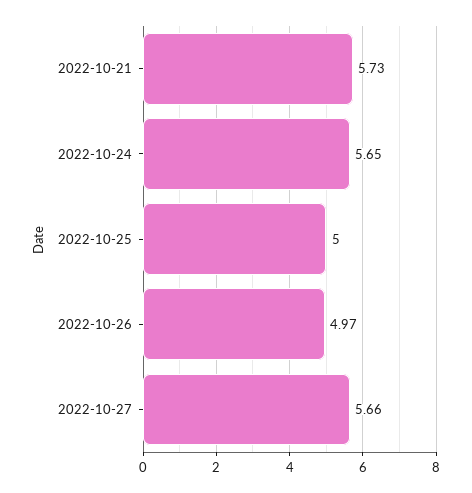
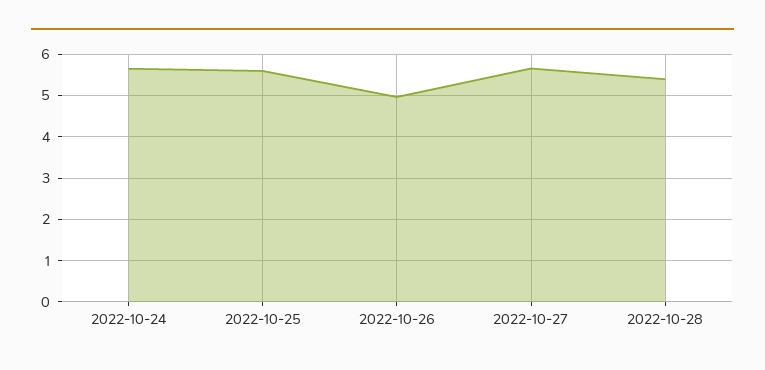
2022-10-21: 5.73 -> none
2022-10-25: 5 -> 5.6
2022-10-28: none -> 5.4

